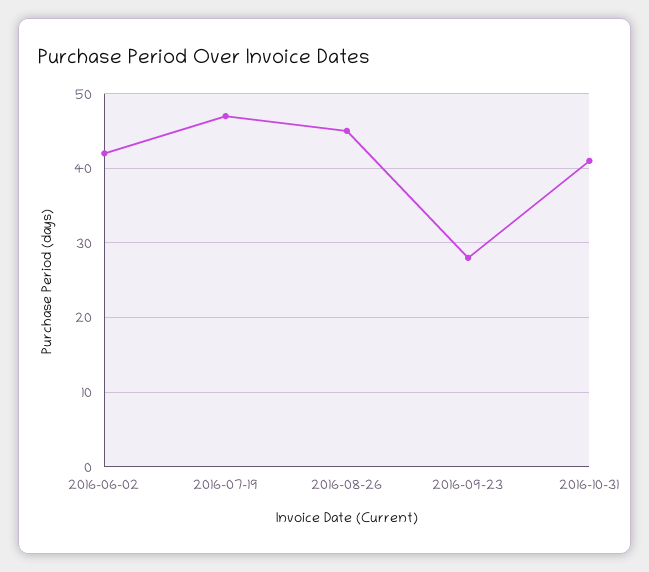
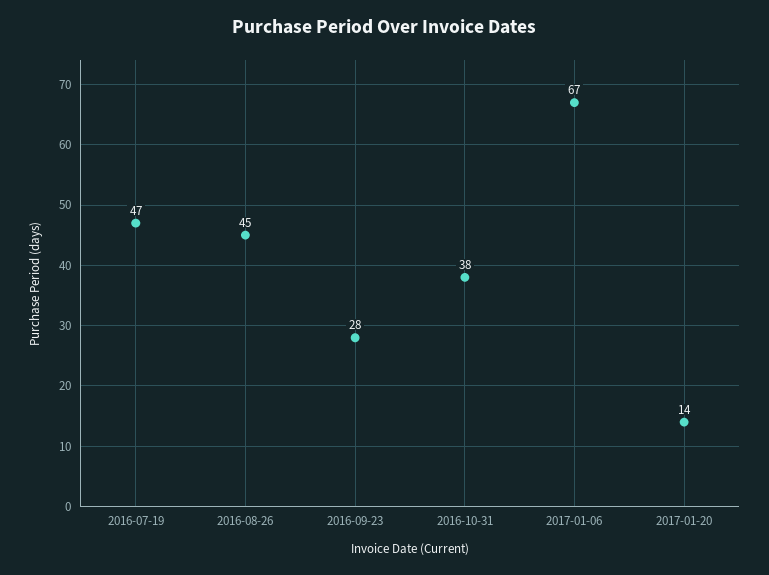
2016-06-02: 42 -> none
2016-10-31: 41 -> 38
2017-01-06: none -> 67
2017-01-20: none -> 14

